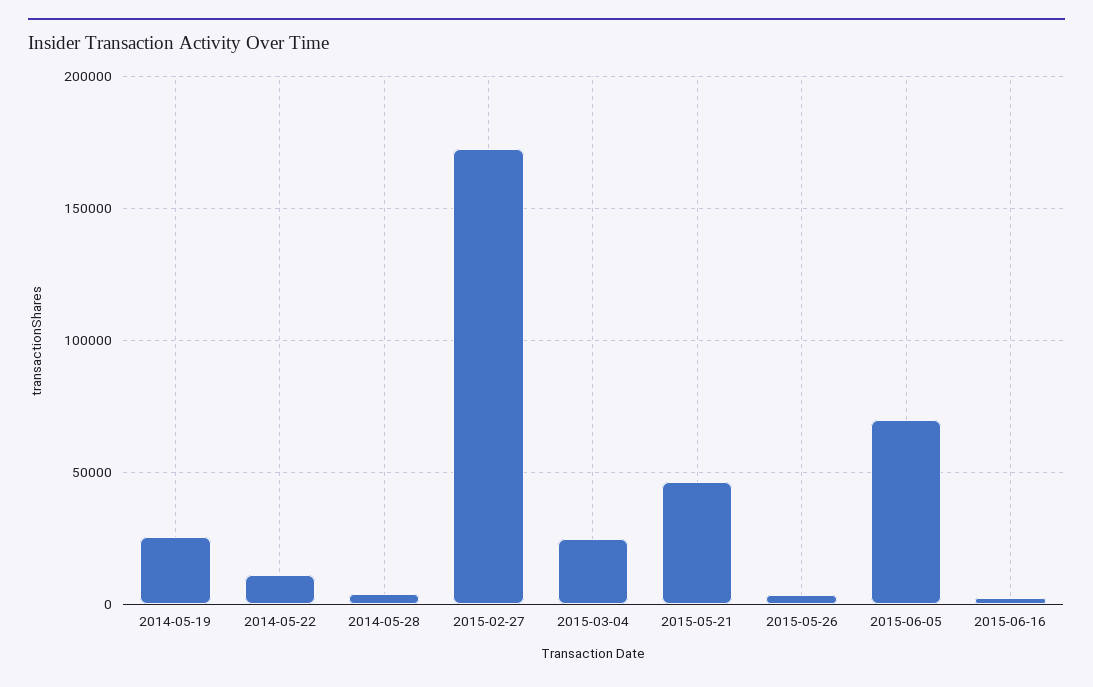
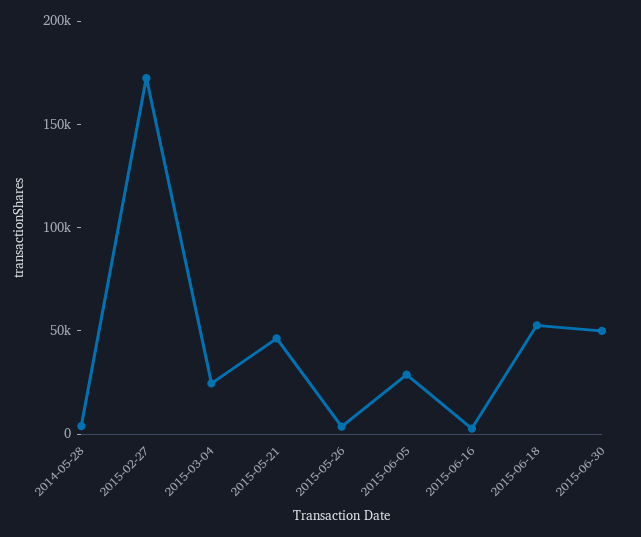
2014-05-19: 25000 -> none
2014-05-22: 10000 -> none
2015-06-05: 70000 -> 30000
2015-06-18: none -> 50000
2015-06-30: none -> 50000

